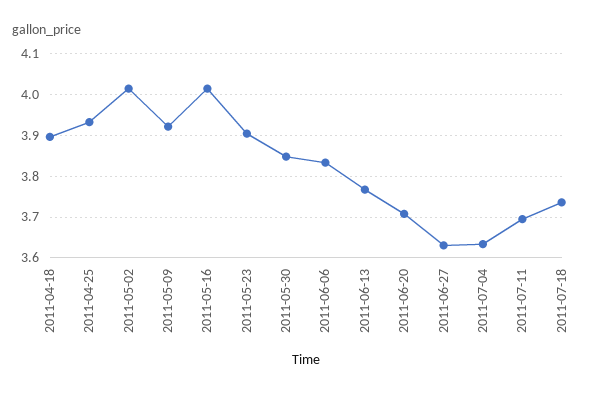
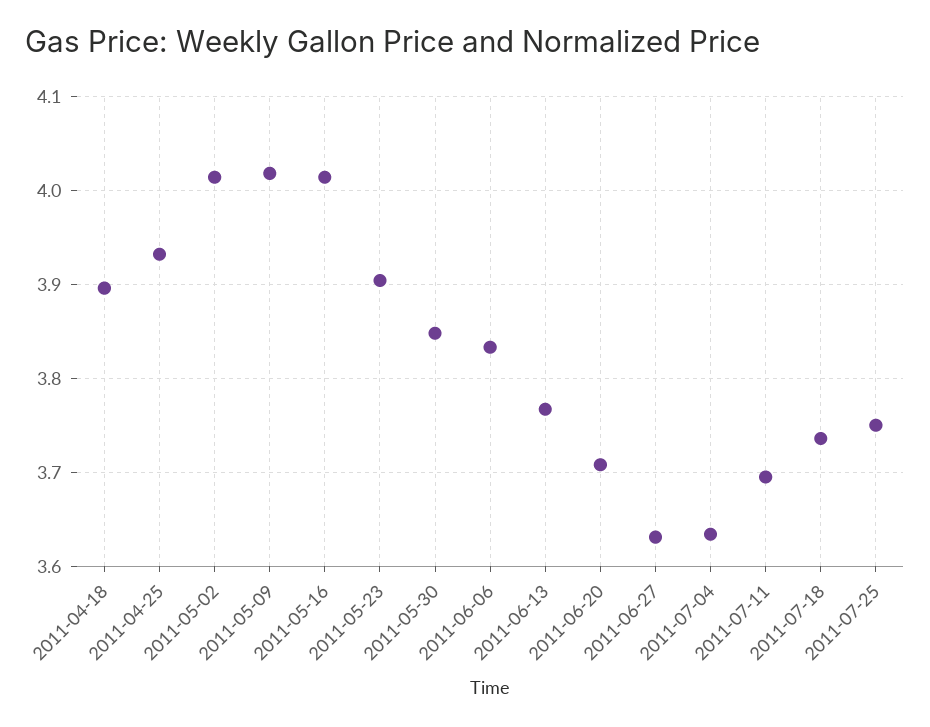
2011-05-09: 3.92 -> 4.02
2011-07-25: none -> 3.75

